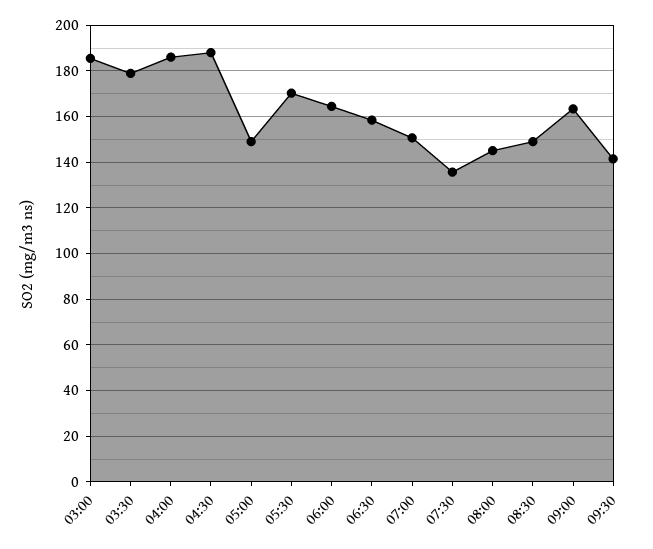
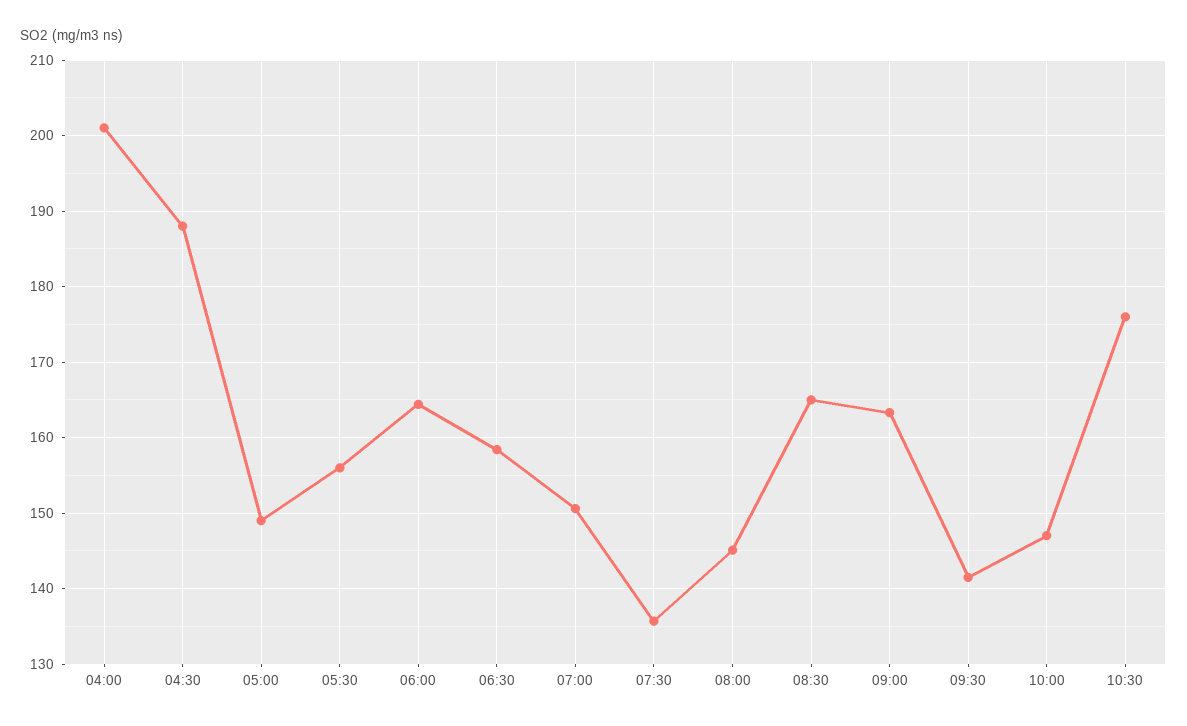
03:00: 185 -> none
03:30: 180 -> none
04:00: 185 -> 201
05:30: 170 -> 156
08:30: 150 -> 165
10:00: none -> 147
10:30: none -> 176

